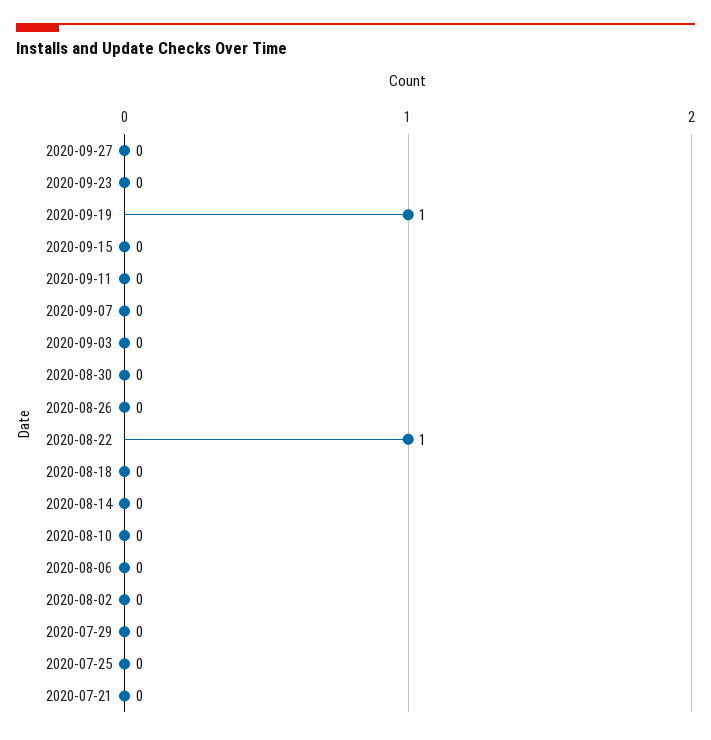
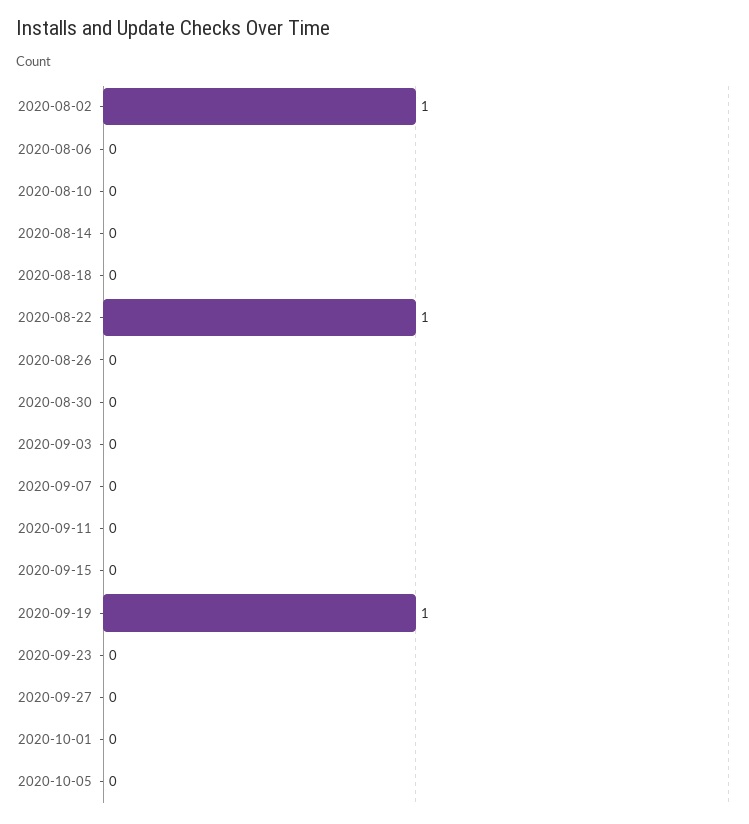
2020-08-02: 0 -> 1
2020-07-29: 0 -> none
2020-07-25: 0 -> none
2020-07-21: 0 -> none
2020-10-01: none -> 0
2020-10-05: none -> 0

